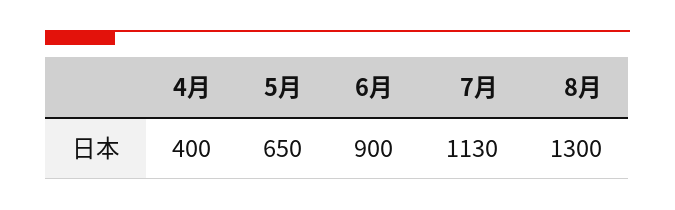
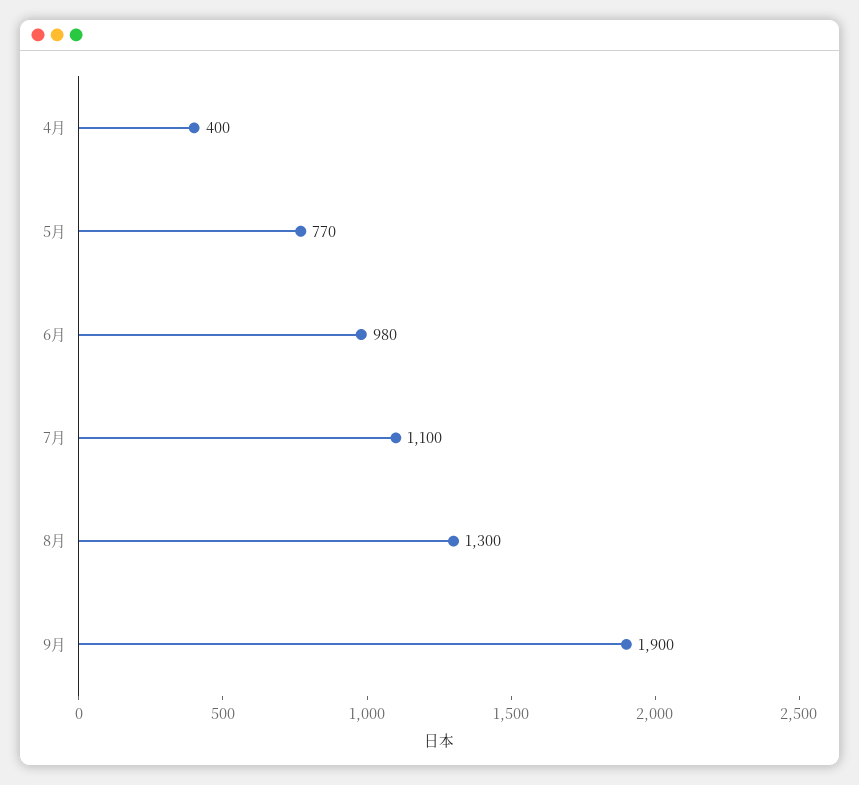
5月: 650 -> 770
6月: 900 -> 980
7月: 1130 -> 1100
9月: none -> 1900

